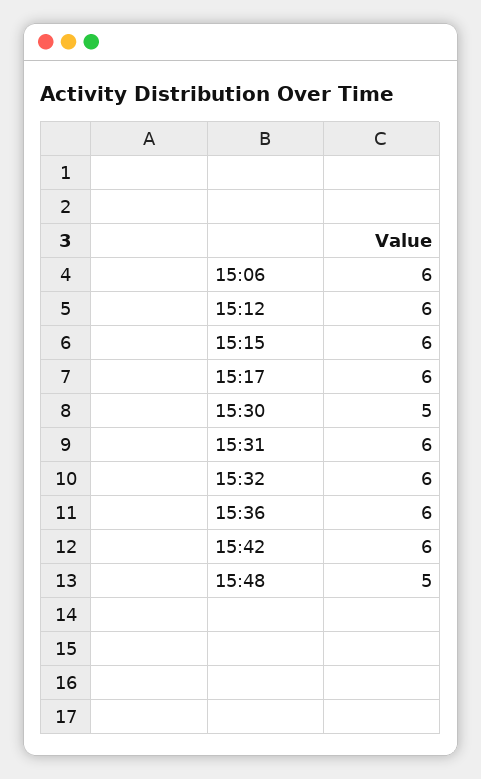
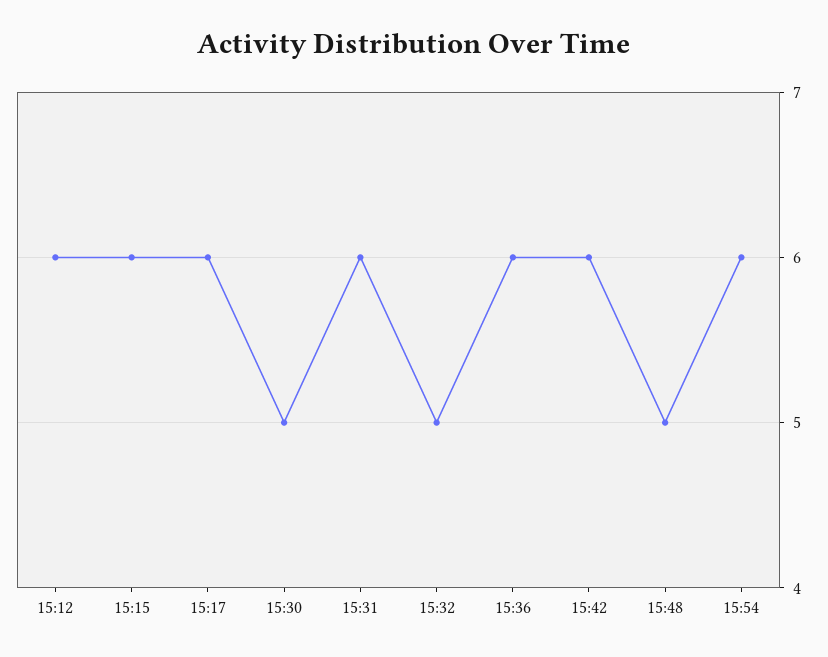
15:06: 6 -> none
15:32: 6 -> 5
15:54: none -> 6

